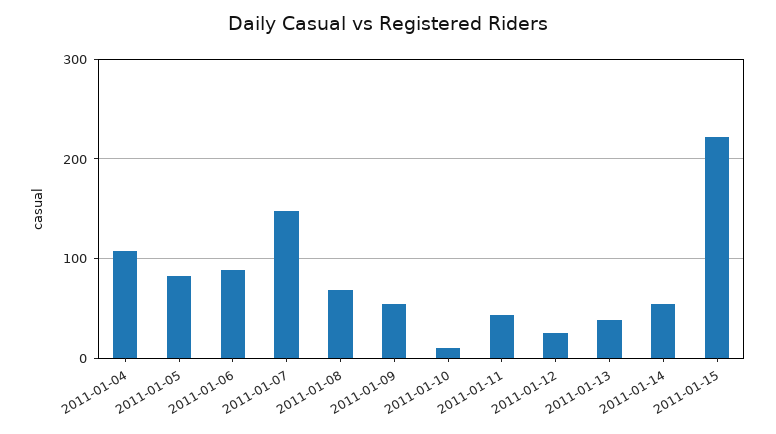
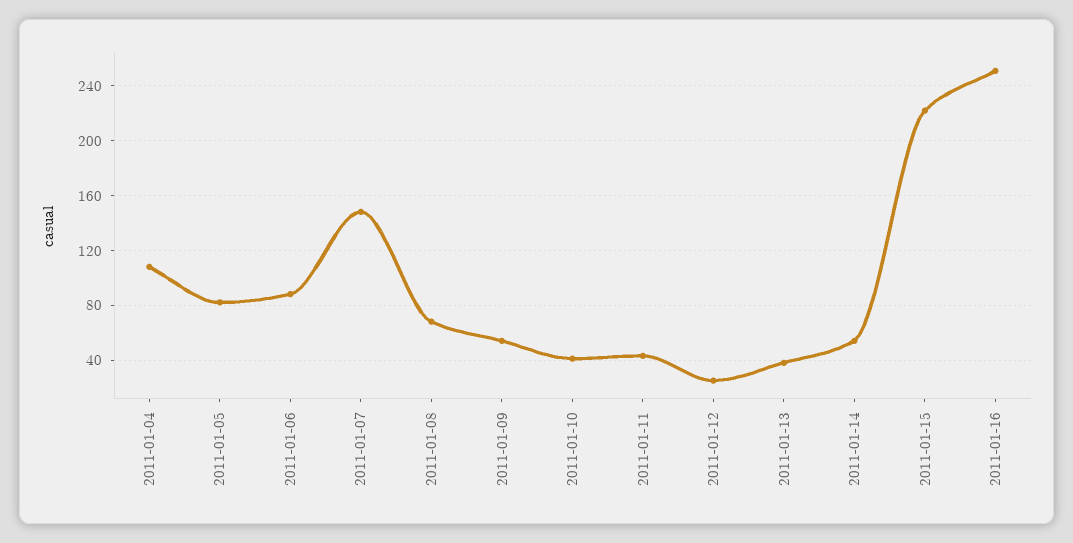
2011-01-10: 10 -> 40
2011-01-16: none -> 250

